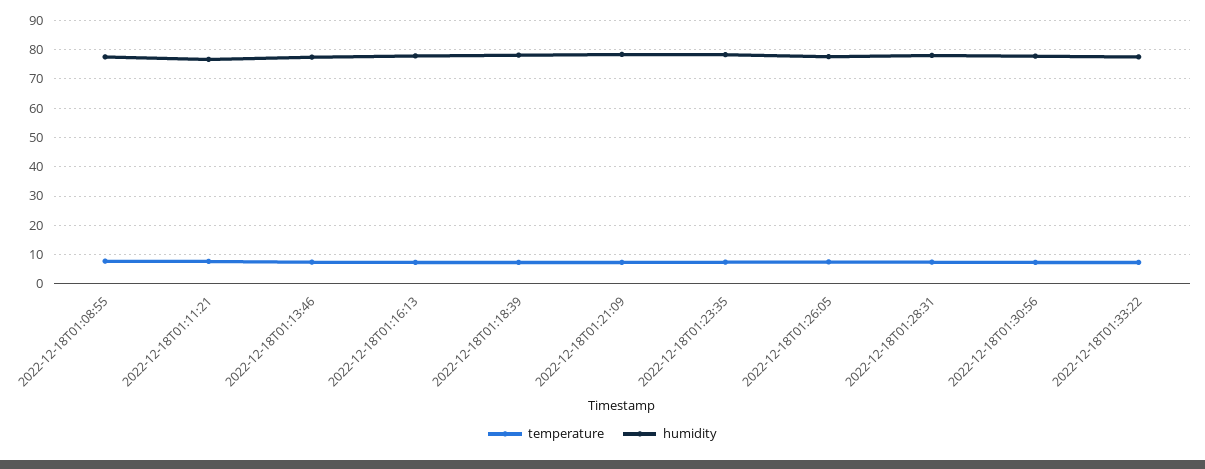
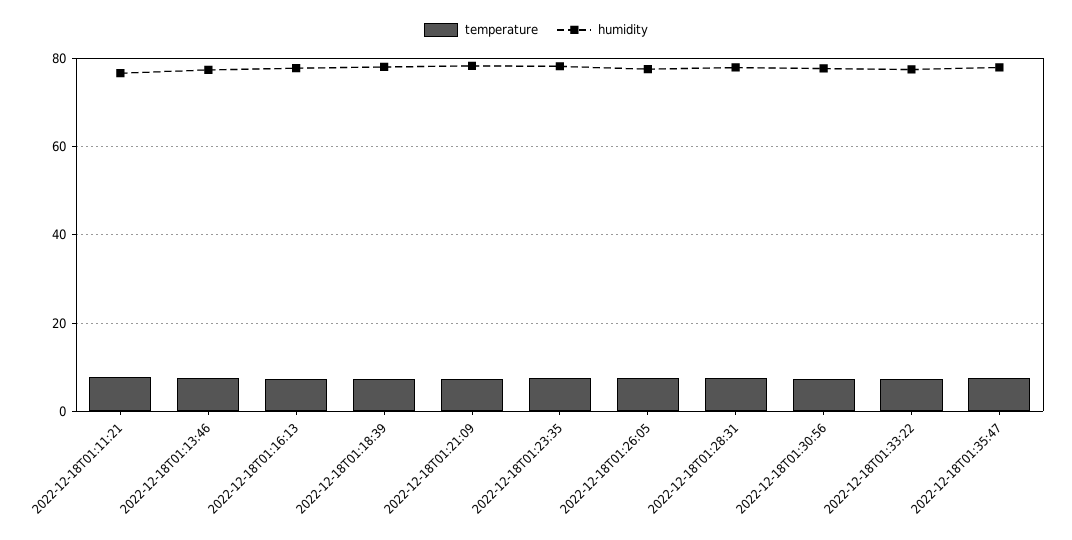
temperature, 2022-12-18T01:08:55: 7.5 -> none
humidity, 2022-12-18T01:08:55: 77.5 -> none
temperature, 2022-12-18T01:35:47: none -> 8
humidity, 2022-12-18T01:35:47: none -> 78

